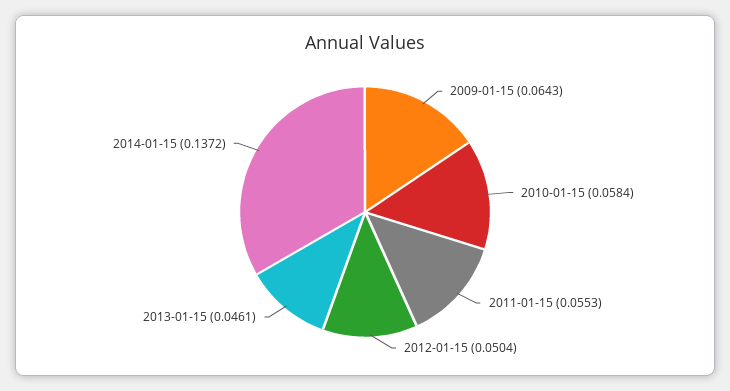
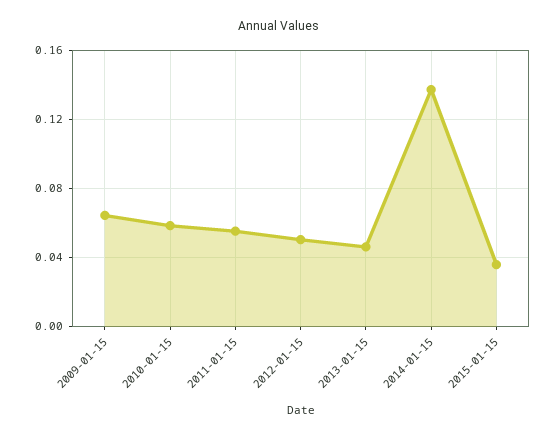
2015-01-15: none -> 0.035

